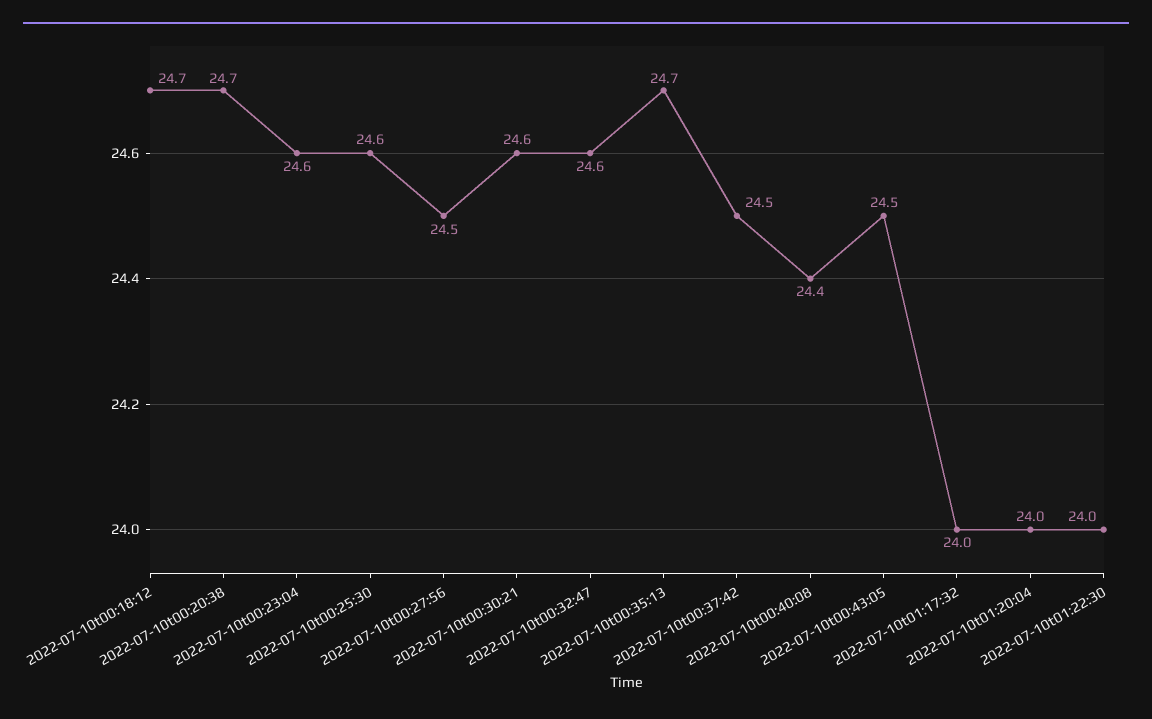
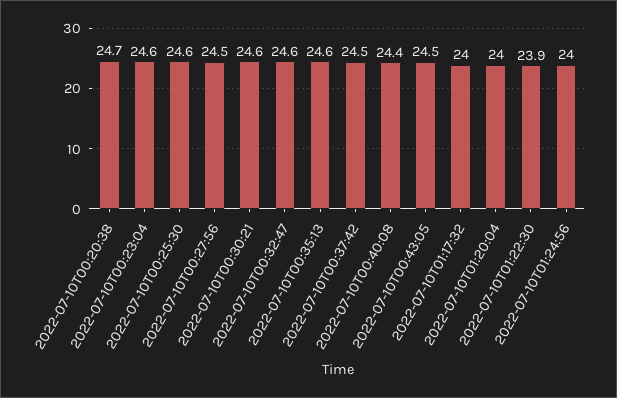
2022-07-10t00:18:12: 24.7 -> none
2022-07-10t00:35:13: 24.7 -> 24.6
2022-07-10t01:22:30: 24 -> 23.9
2022-07-10T01:24:56: none -> 24

